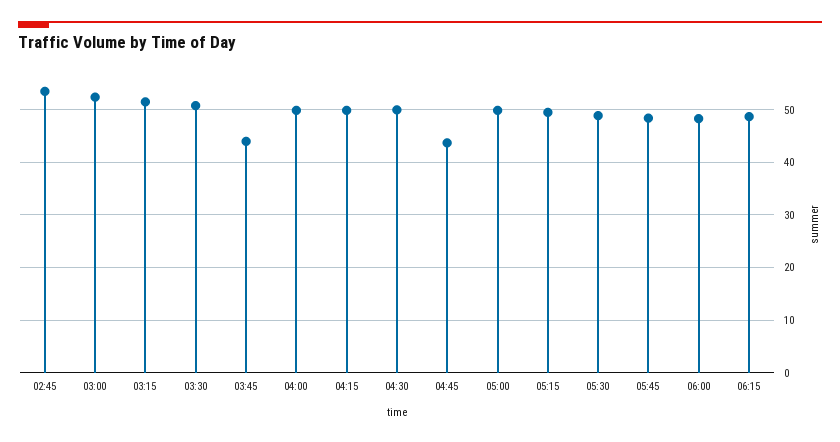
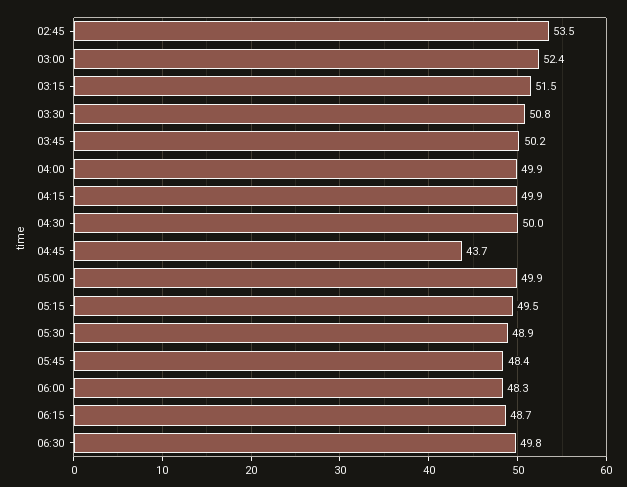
03:45: 44 -> 50.2
06:30: none -> 49.8

